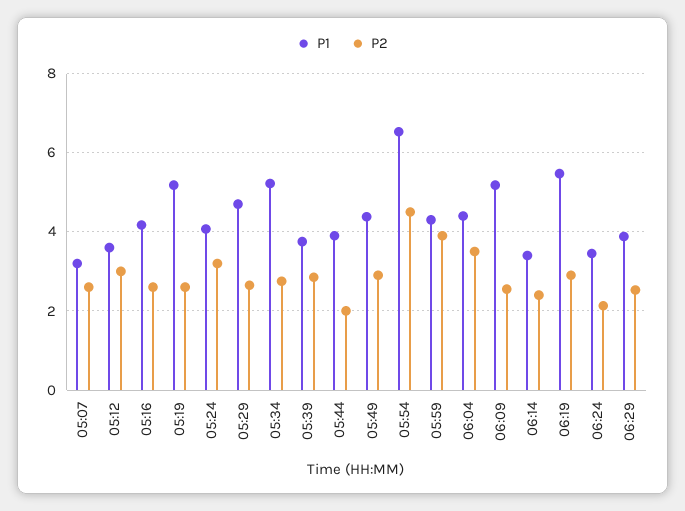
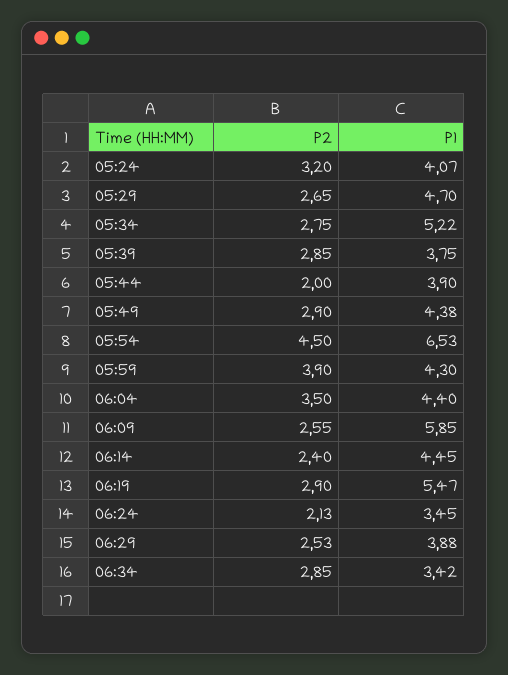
P1, 05:07: 3.2 -> none
P2, 05:07: 2.6 -> none
P1, 05:12: 3.6 -> none
P2, 05:12: 3 -> none
P1, 05:16: 4.2 -> none
P2, 05:16: 2.6 -> none
P1, 05:19: 5.2 -> none
P2, 05:19: 2.6 -> none
P1, 06:09: 5.2 -> 5.85
P1, 06:14: 3.4 -> 4.45
P2, 06:34: none -> 2.85
P1, 06:34: none -> 3.42

